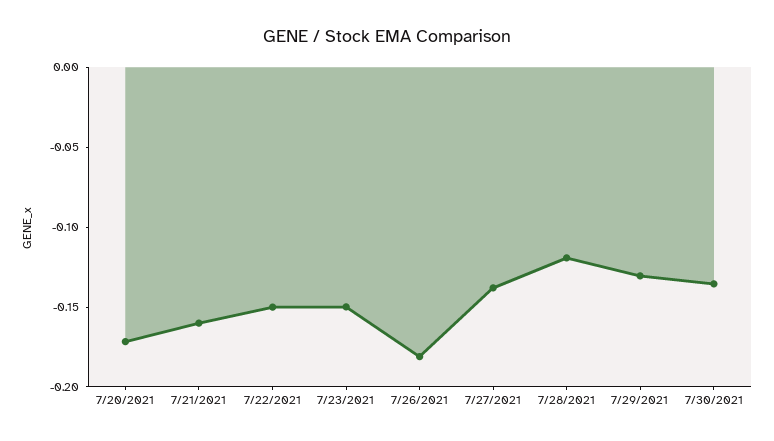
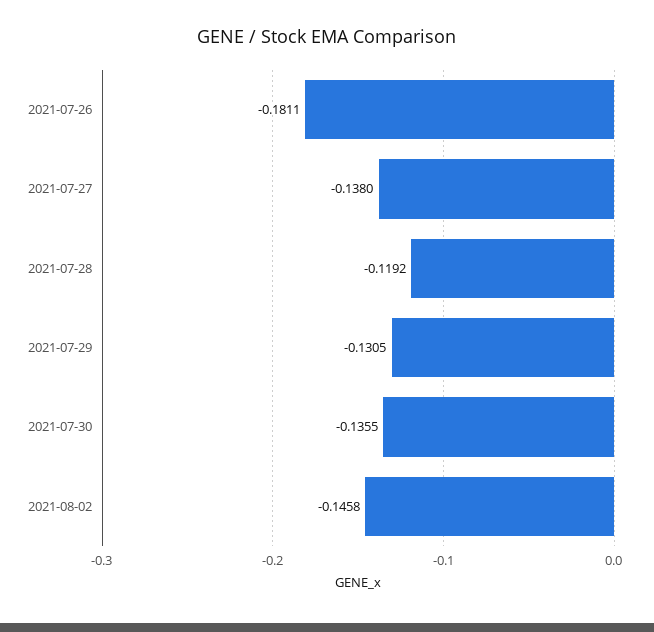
7/20/2021: -0.17 -> none
7/21/2021: -0.16 -> none
7/22/2021: -0.15 -> none
7/23/2021: -0.15 -> none
2021-08-02: none -> -0.1458

